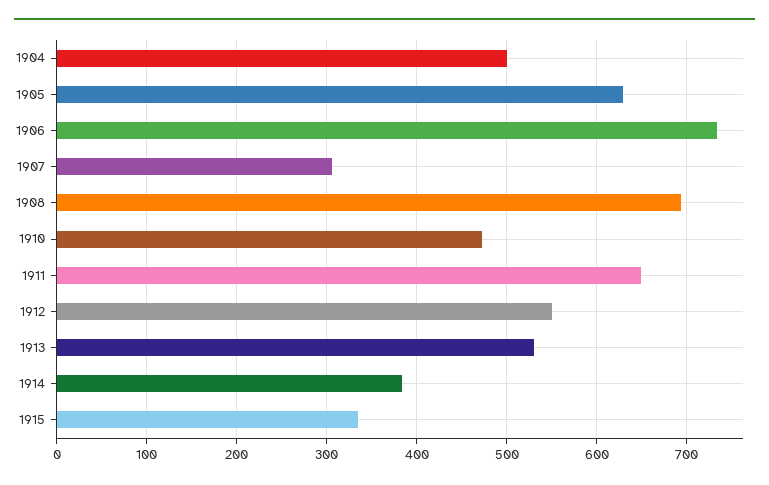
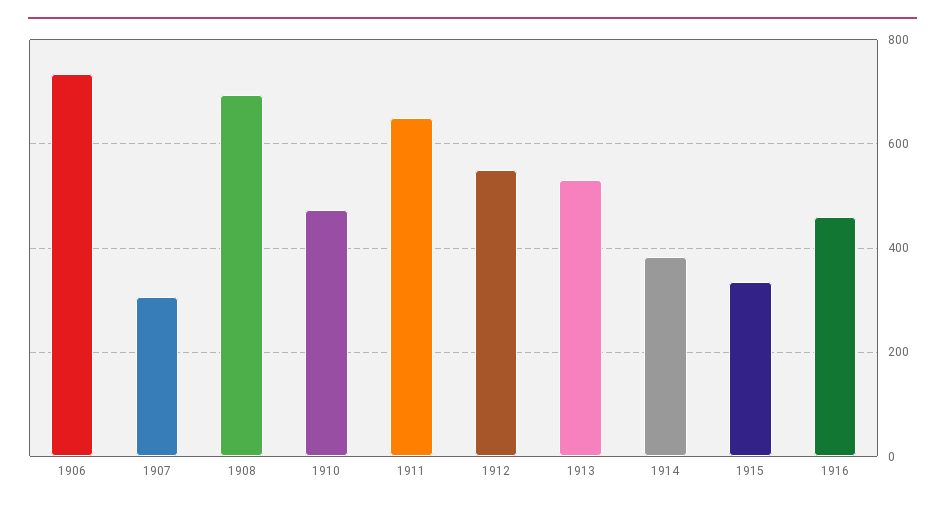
1904: 500 -> none
1905: 630 -> none
1916: none -> 460

